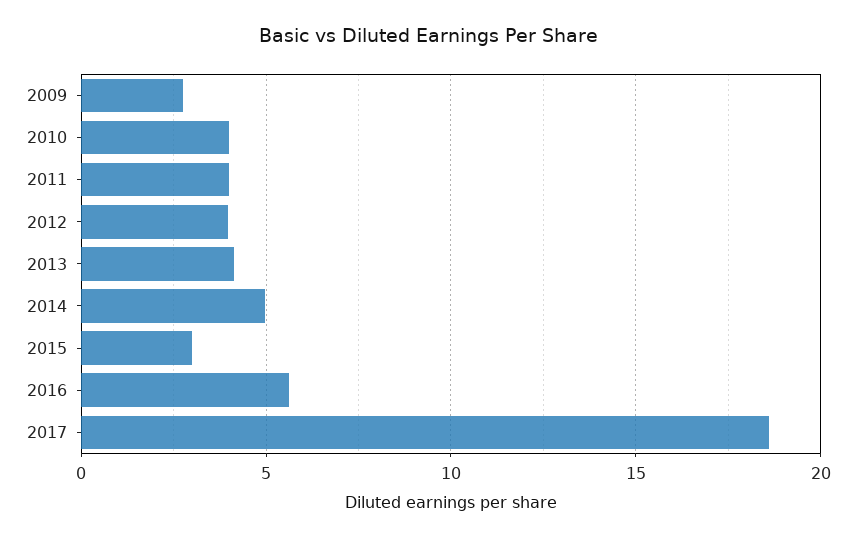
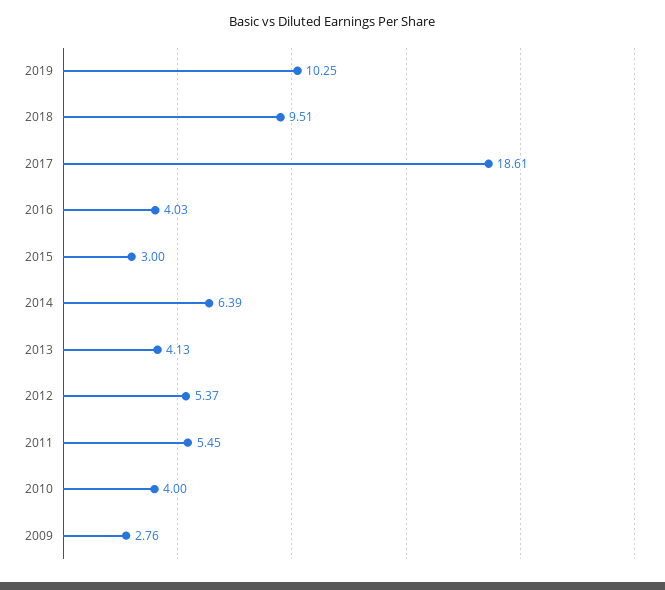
2011: 4 -> 5.45
2012: 4 -> 5.37
2014: 5 -> 6.39
2016: 5.5 -> 4.03
2019: none -> 10.25
2018: none -> 9.51

